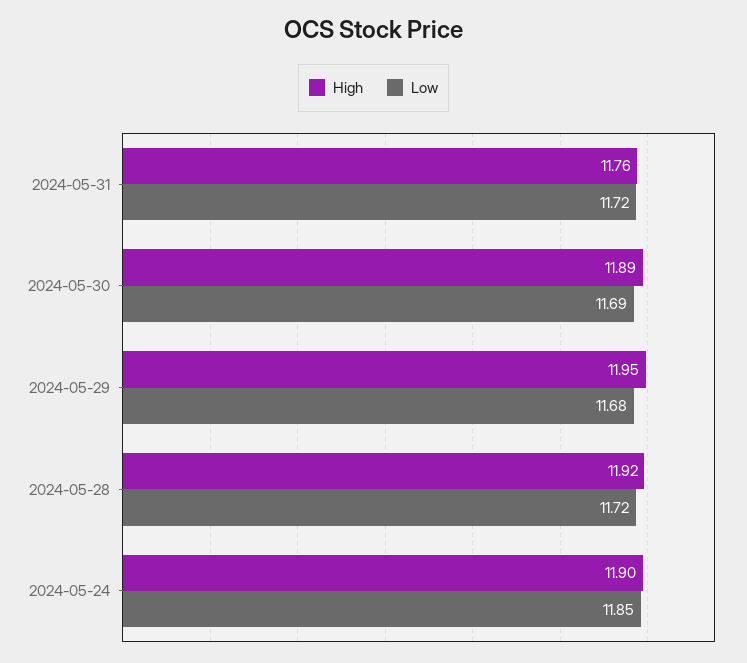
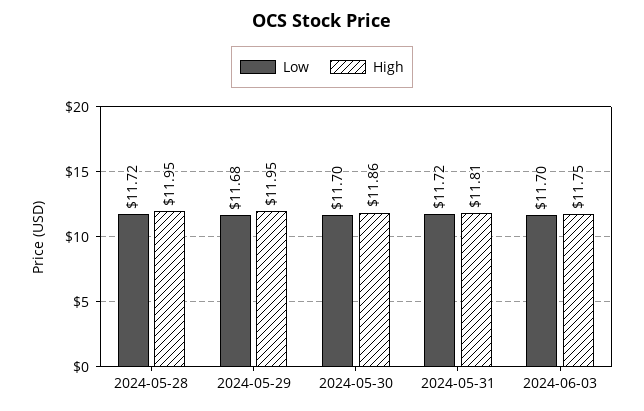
High, 2024-05-31: 11.76 -> 11.81
High, 2024-05-30: 11.89 -> 11.86
Low, 2024-05-30: 11.69 -> 11.7
High, 2024-05-28: 11.92 -> 11.95
High, 2024-05-24: 11.9 -> none
Low, 2024-05-24: 11.85 -> none
Low, 2024-06-03: none -> 11.7
High, 2024-06-03: none -> 11.75

